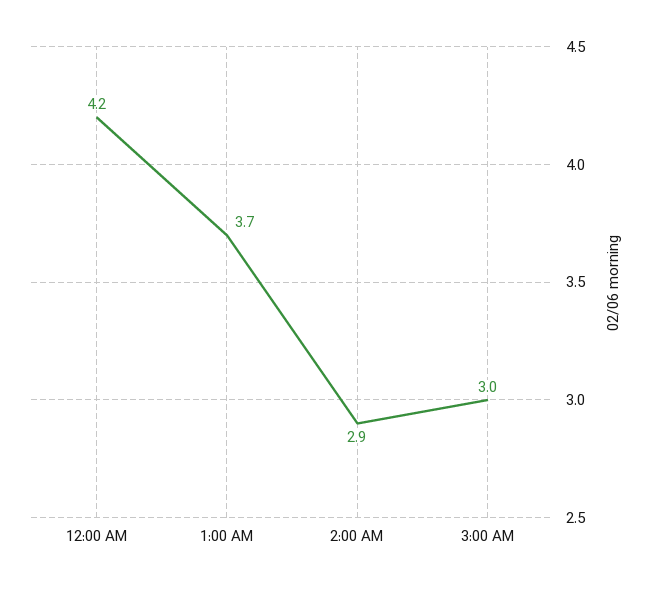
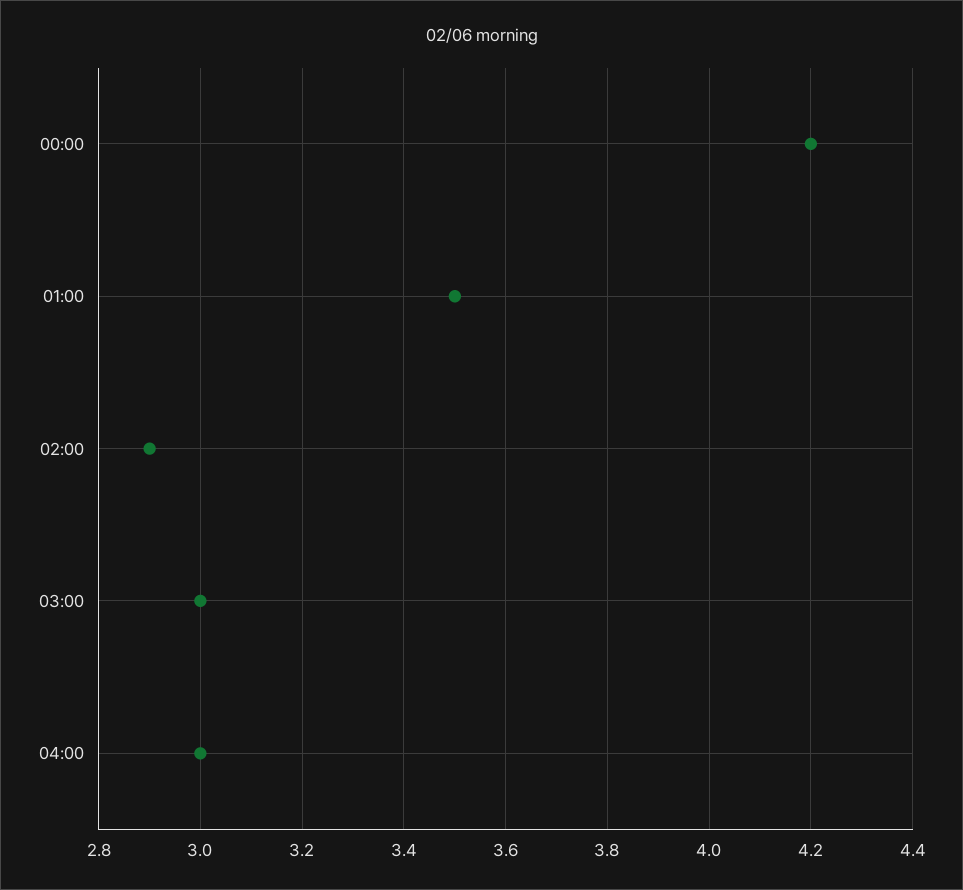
1:00 AM: 3.7 -> 3.5
04:00: none -> 3

